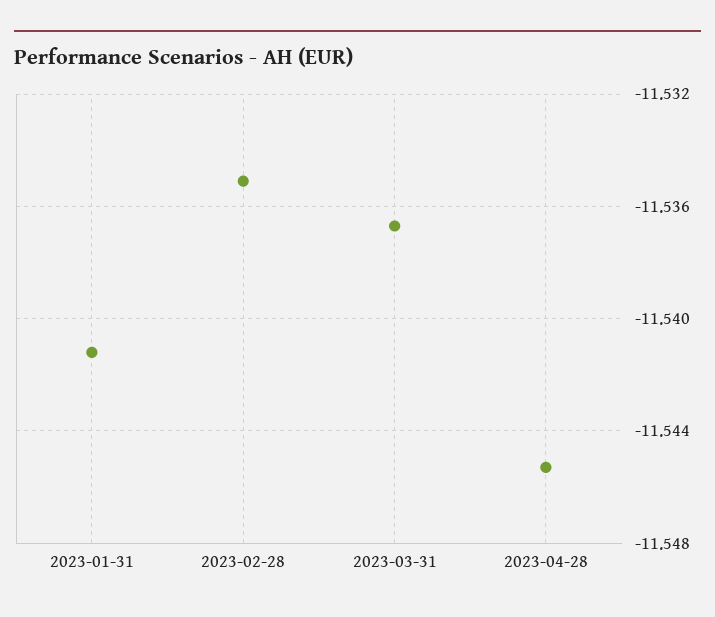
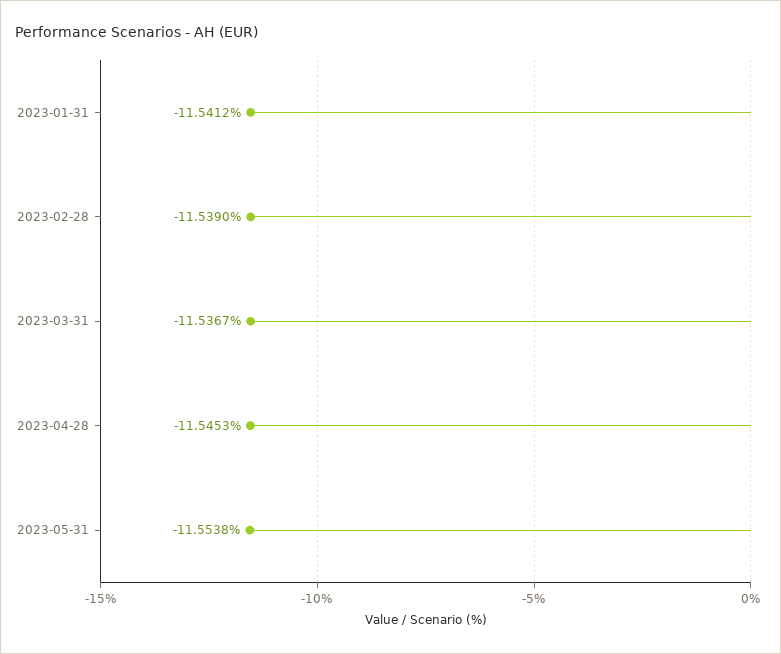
2023-02-28: -11.535 -> -11.539
2023-05-31: none -> -11.5538

